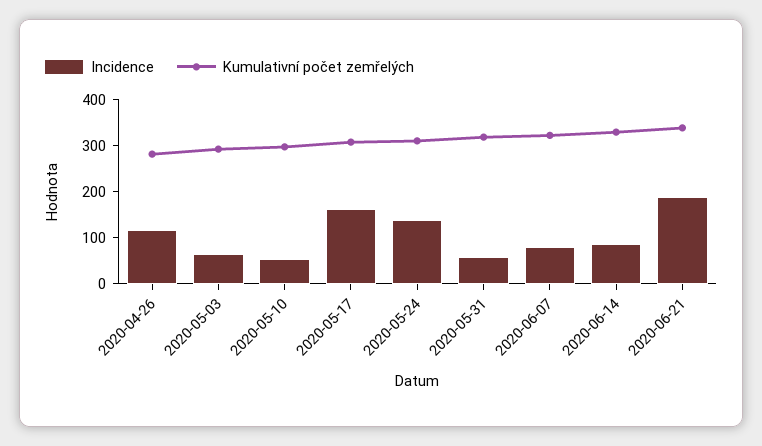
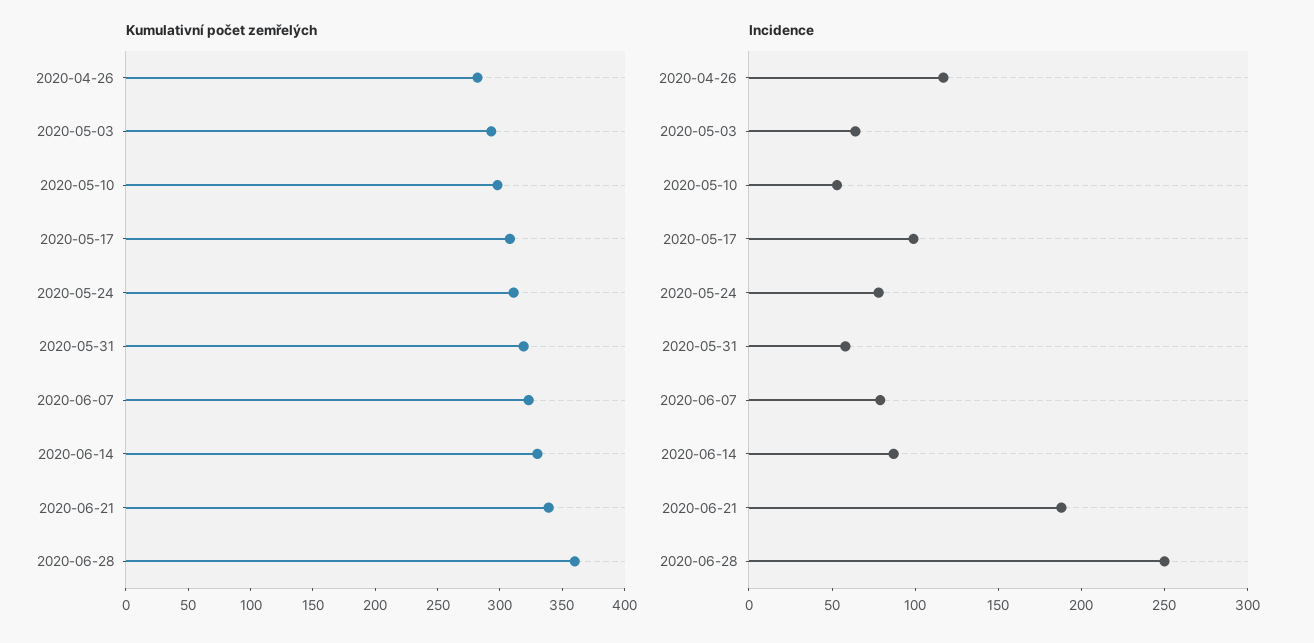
Incidence, 2020-05-17: 160 -> 100
Incidence, 2020-05-24: 140 -> 80
Kumulativní počet zemřelých, 2020-06-28: none -> 360
Incidence, 2020-06-28: none -> 250

